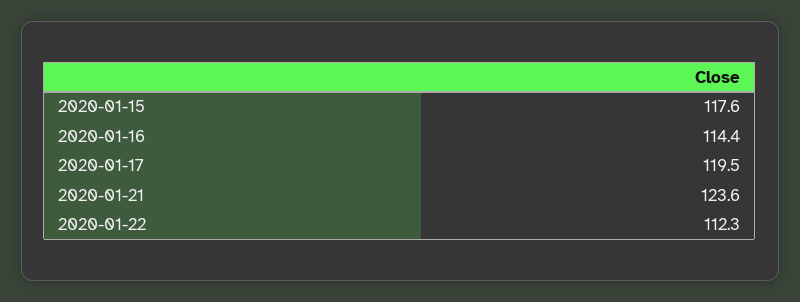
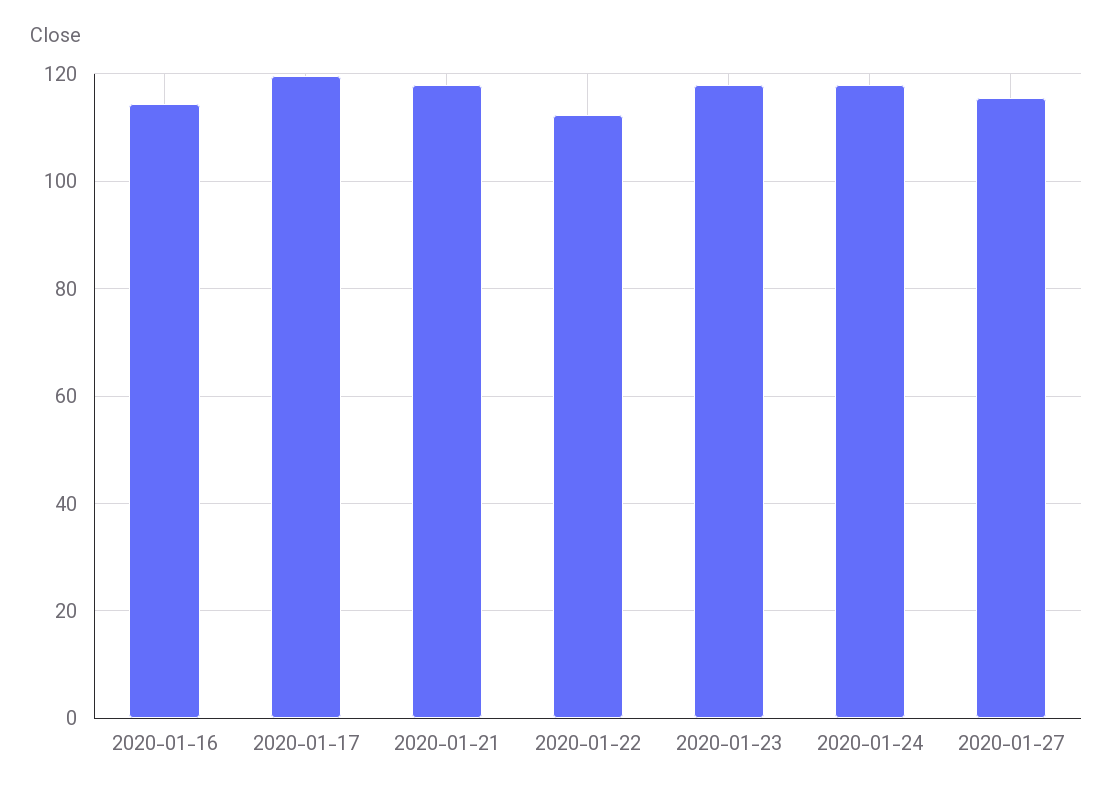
2020-01-15: 117.6 -> none
2020-01-21: 123.6 -> 118
2020-01-23: none -> 118
2020-01-24: none -> 118
2020-01-27: none -> 116

